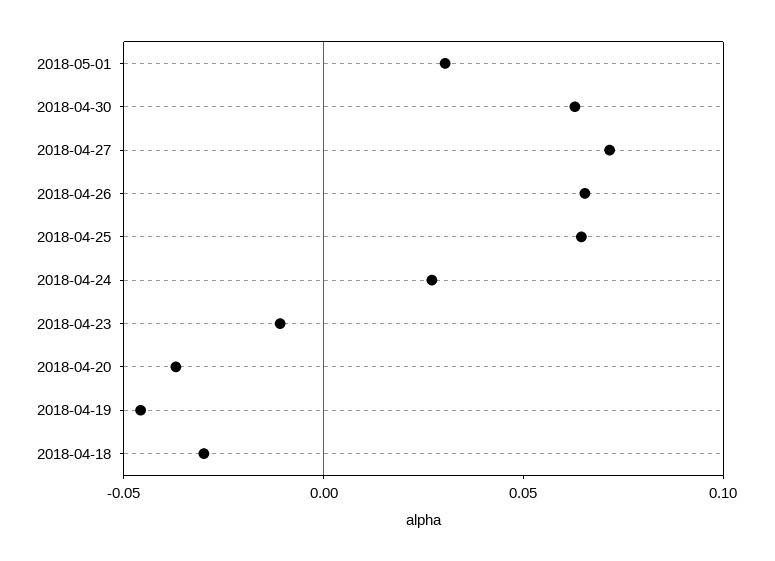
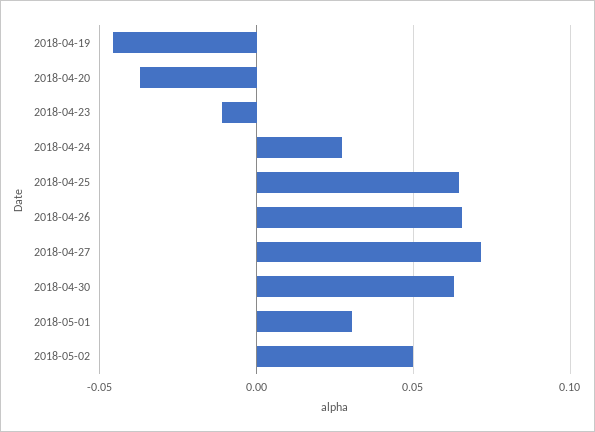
2018-04-18: -0.03 -> none
2018-05-02: none -> 0.05

